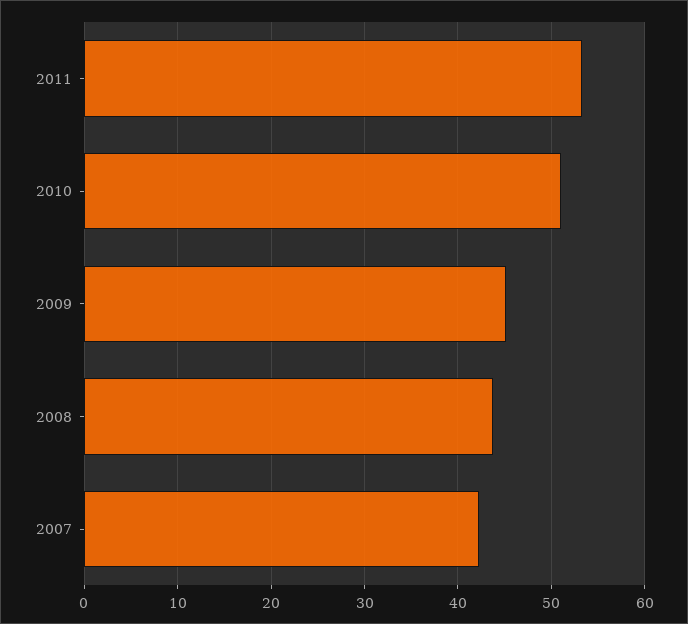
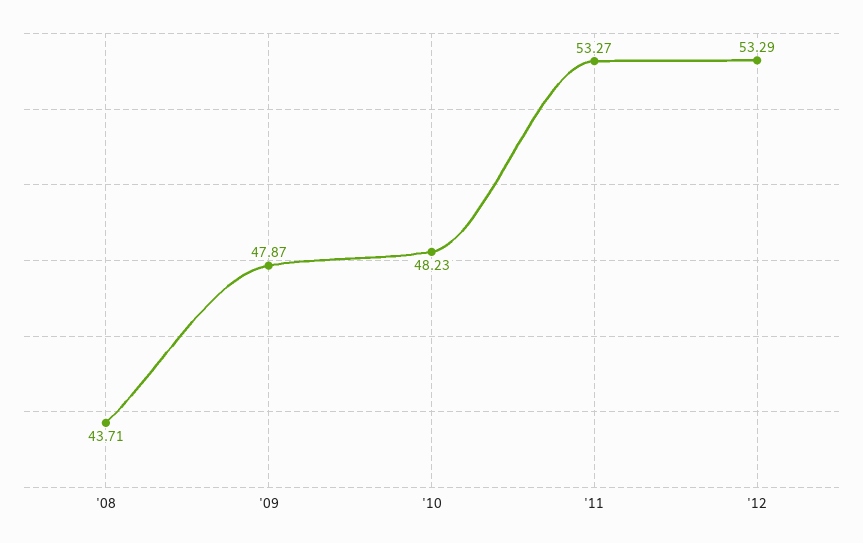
2010: 51 -> 48.23
2009: 45 -> 47.87
2007: 42 -> none
'12: none -> 53.29

